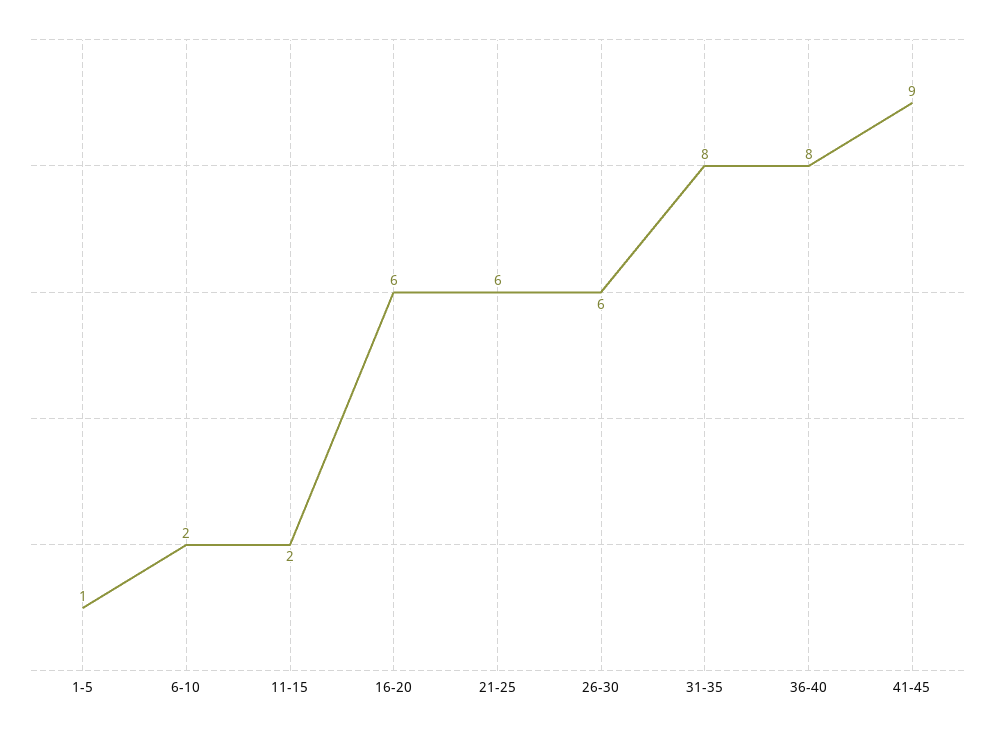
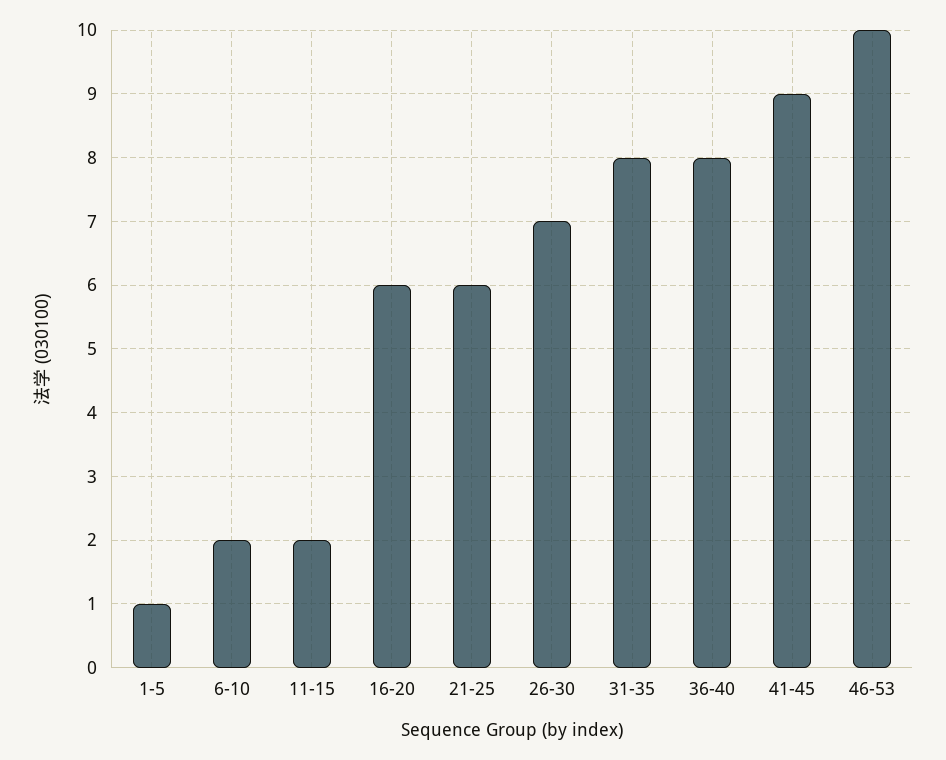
26-30: 6 -> 7
46-53: none -> 10

